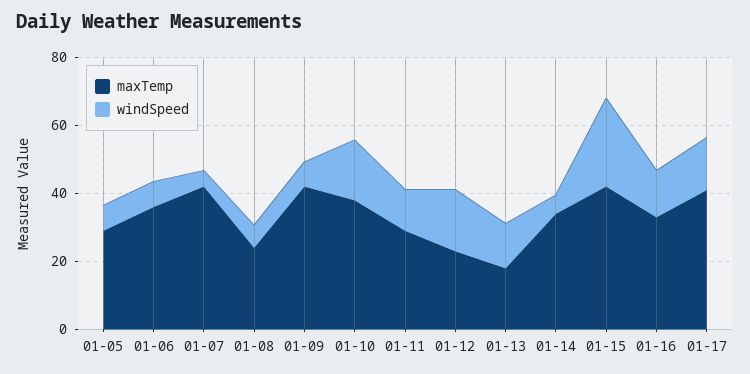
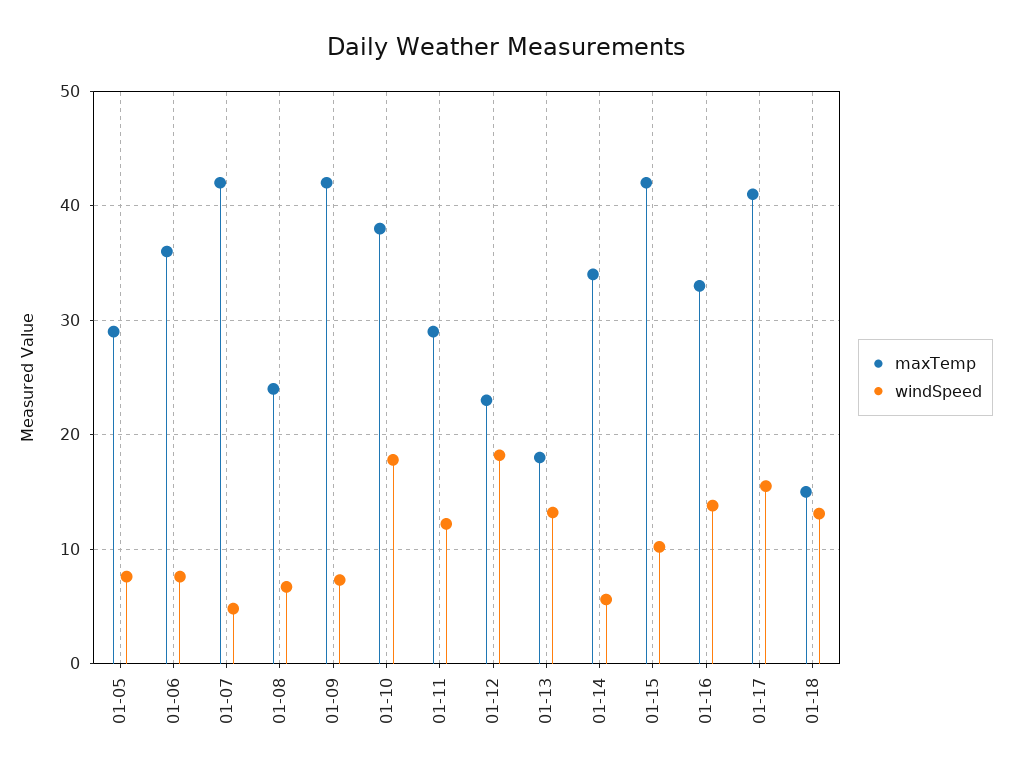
windSpeed, 01-15: 25 -> 10
maxTemp, 01-18: none -> 15
windSpeed, 01-18: none -> 13

